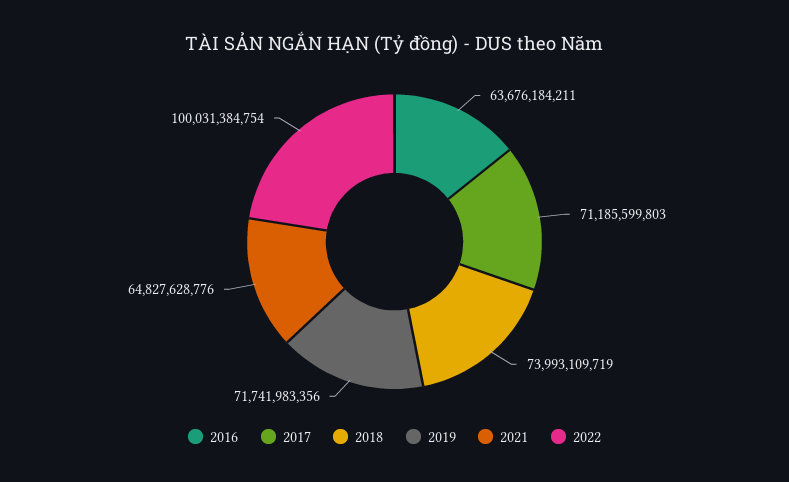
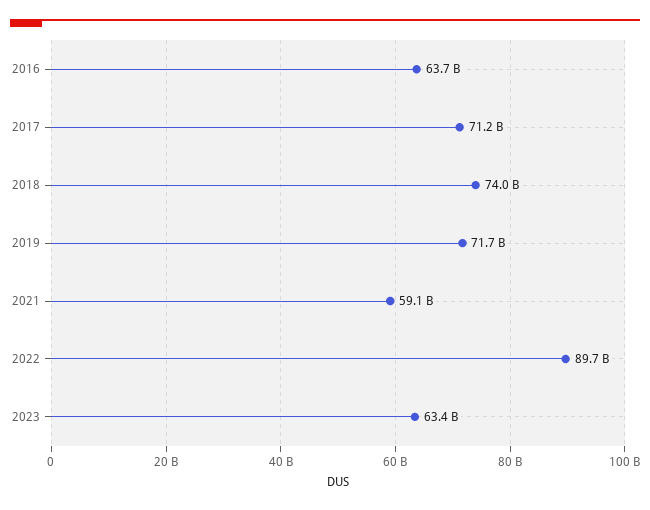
2021: 64827628776 -> 59100000000
2022: 100031384754 -> 89700000000
2023: none -> 63400000000

